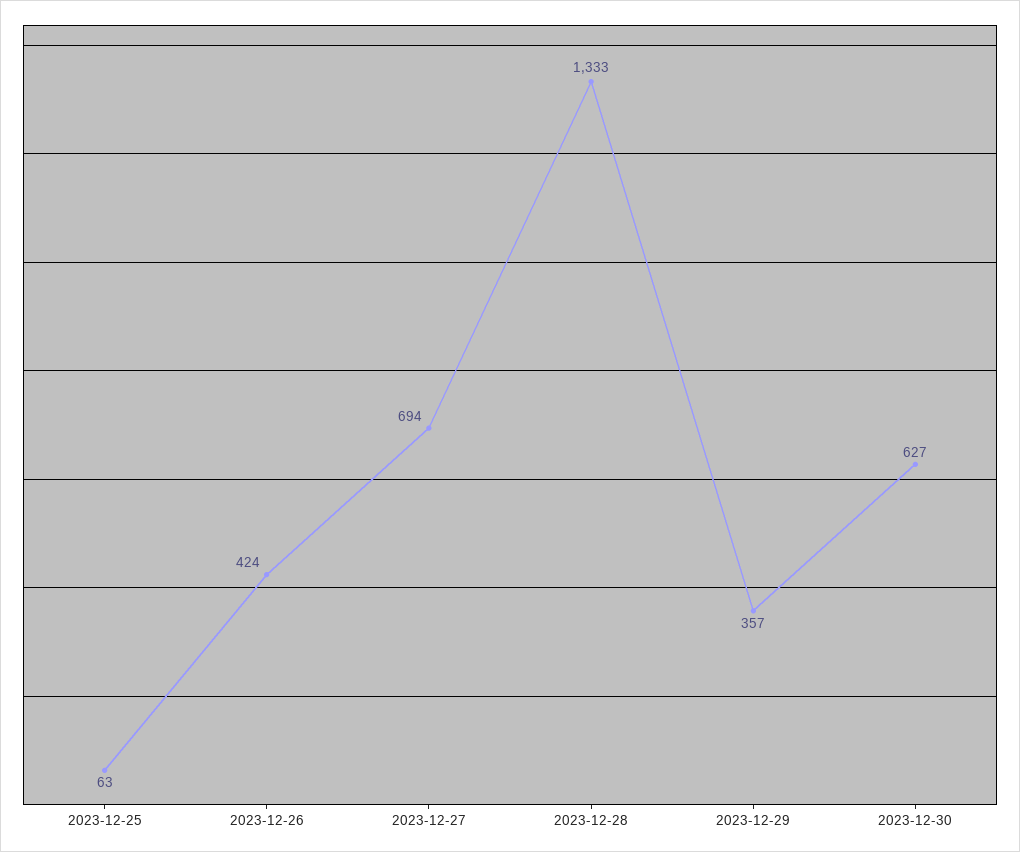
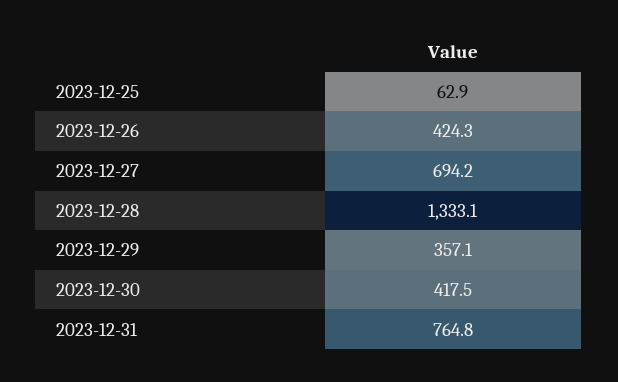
2023-12-30: 627 -> 417.5
2023-12-31: none -> 764.8

